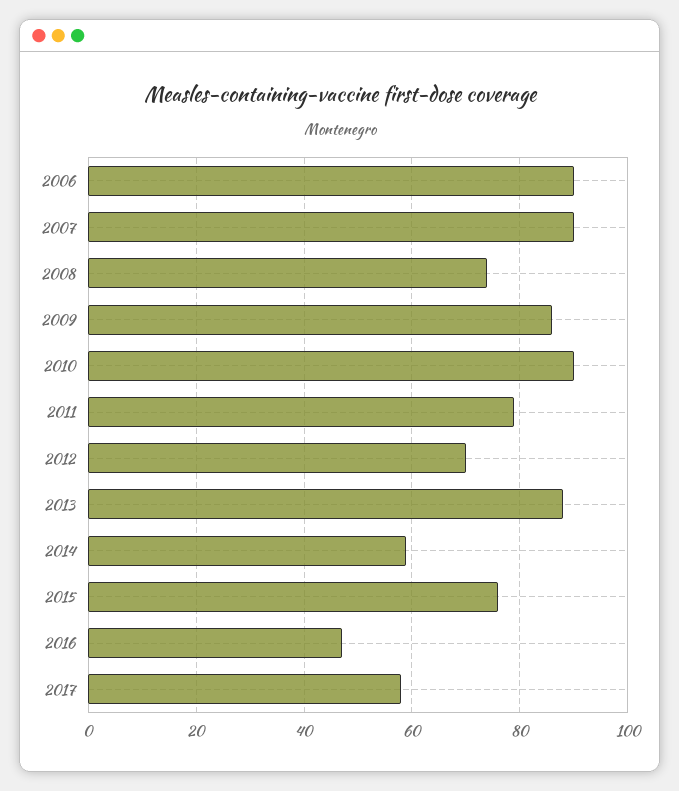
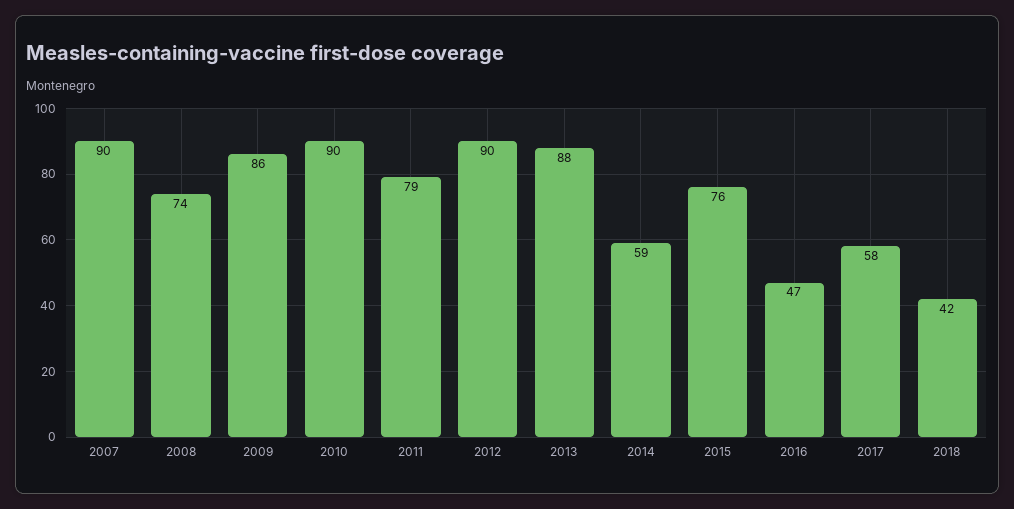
2006: 90 -> none
2012: 70 -> 90
2018: none -> 42

